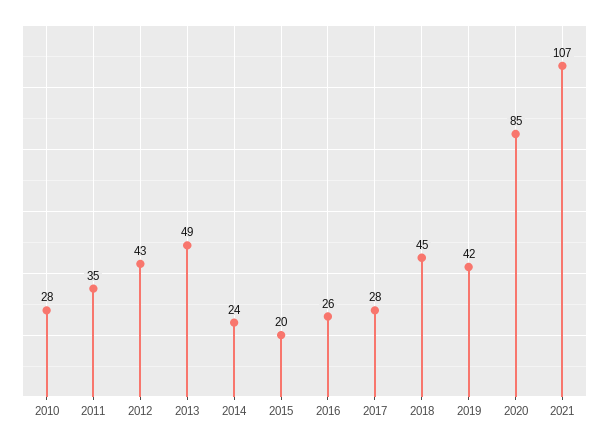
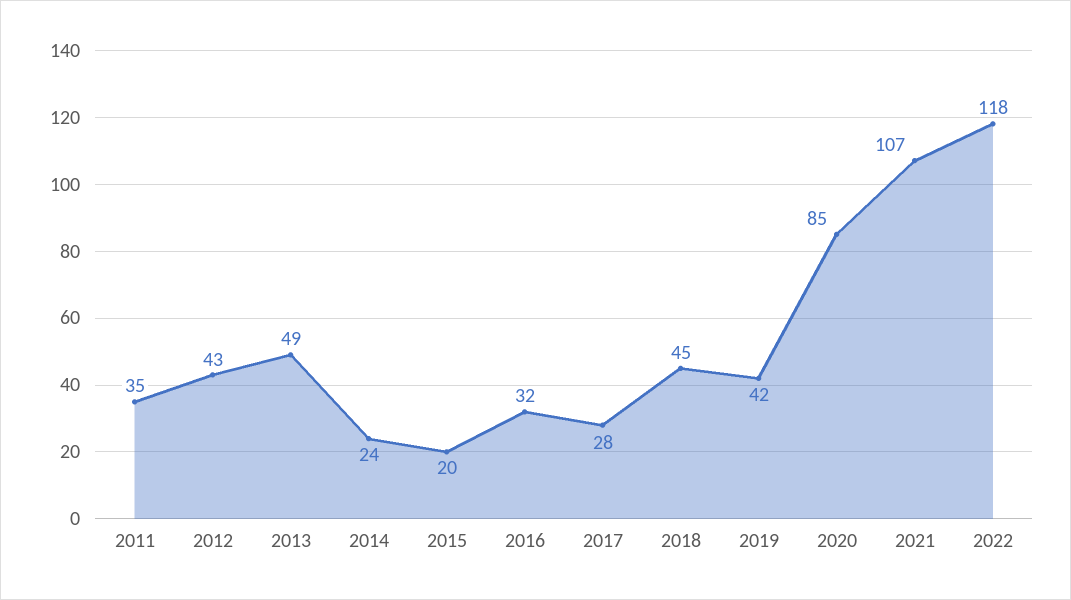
2010: 28 -> none
2016: 26 -> 32
2022: none -> 118

